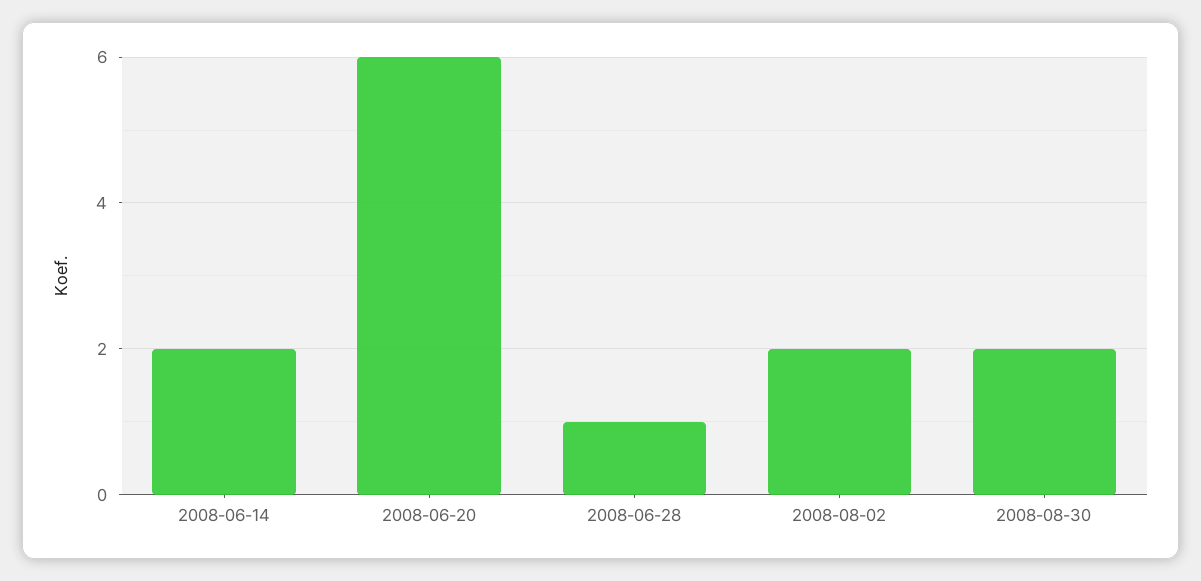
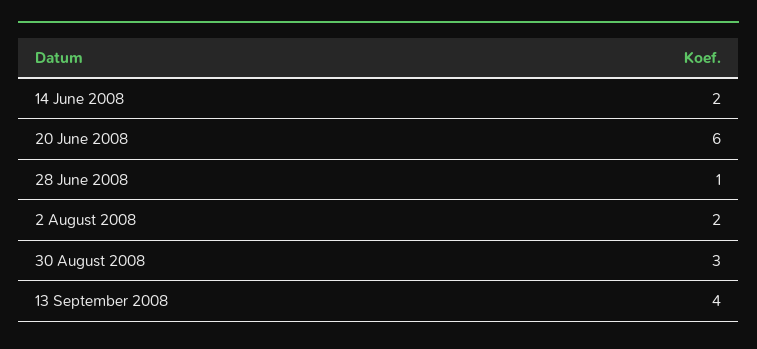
2008-08-30: 2 -> 3
13 September 2008: none -> 4

